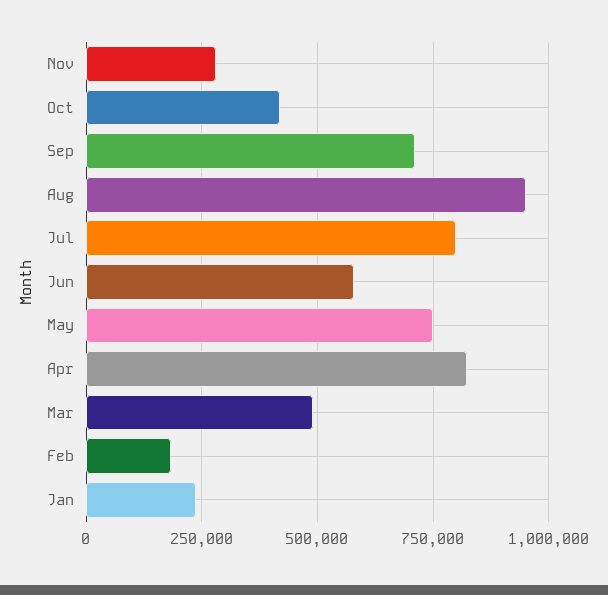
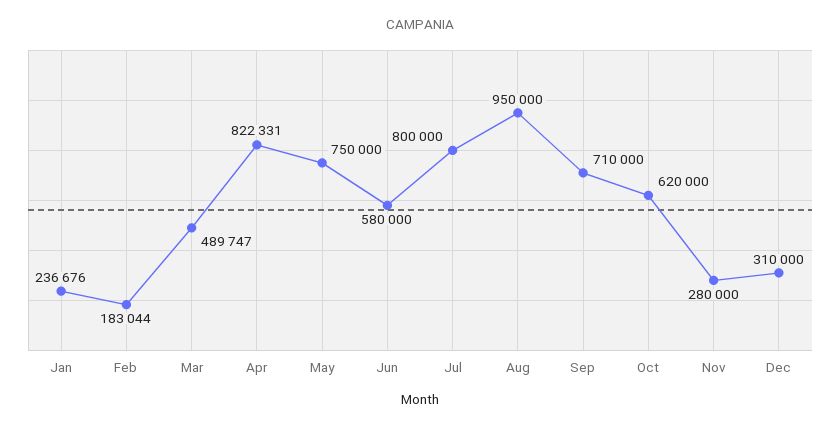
Oct: 425000 -> 620000
Dec: none -> 310000

